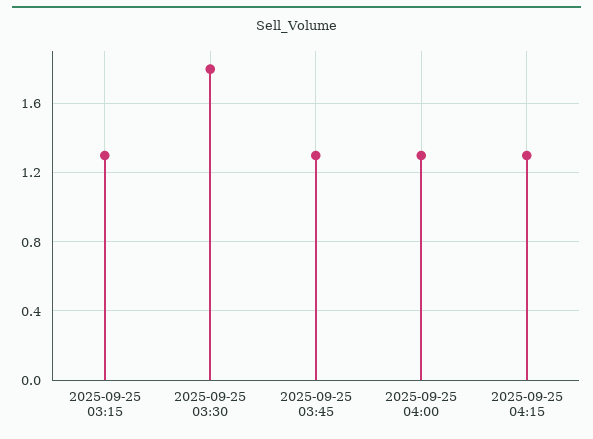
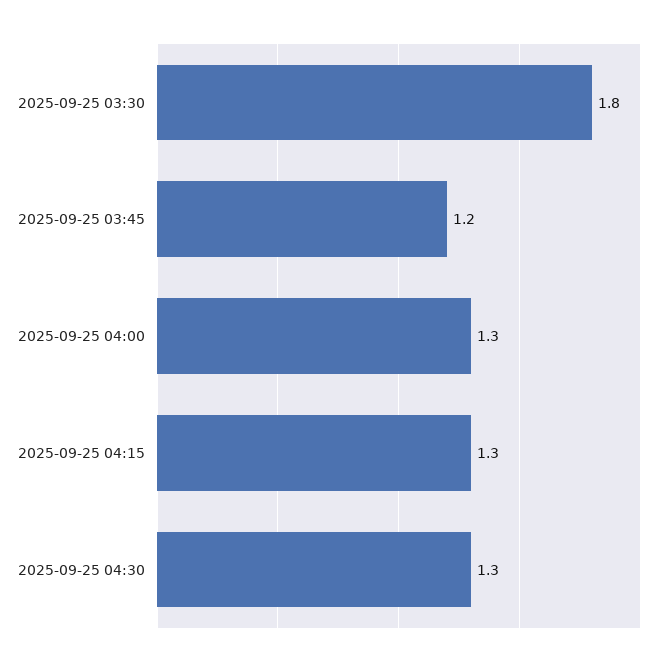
2025-09-25 03:15: 1.3 -> none
2025-09-25 03:45: 1.3 -> 1.2
2025-09-25 04:30: none -> 1.3

